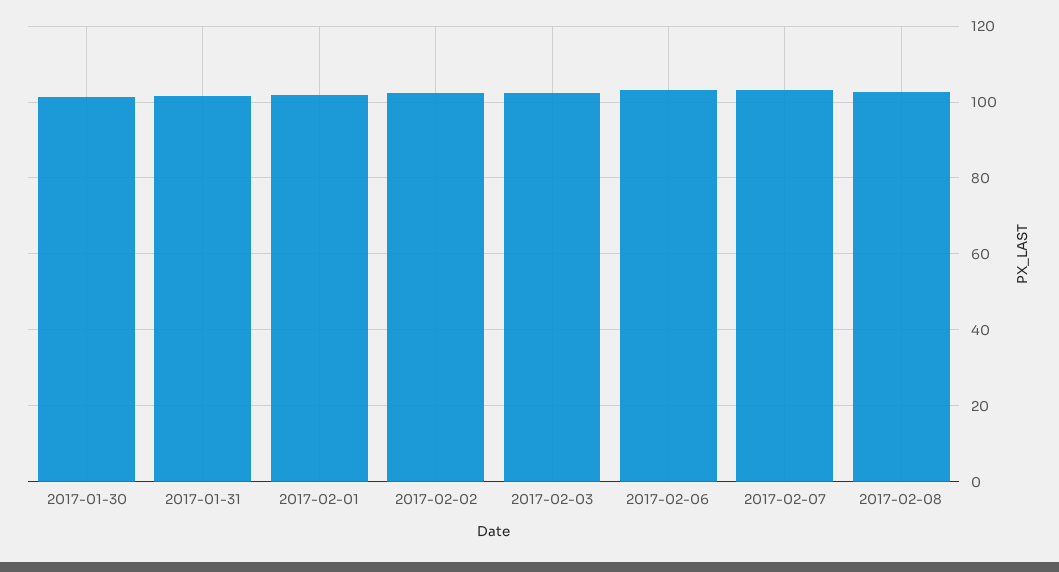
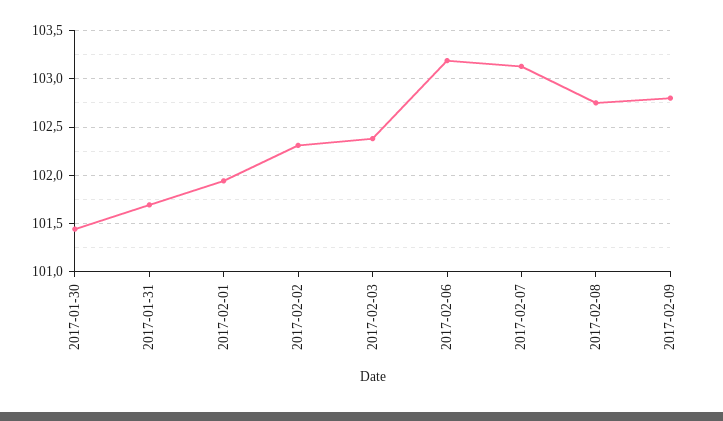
2017-02-09: none -> 102.8

